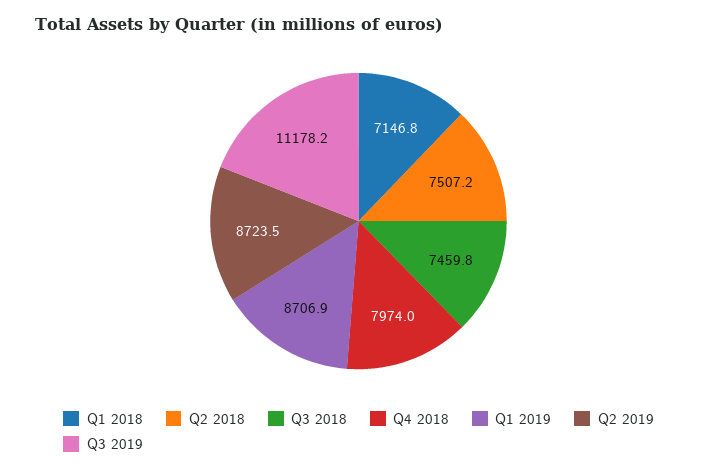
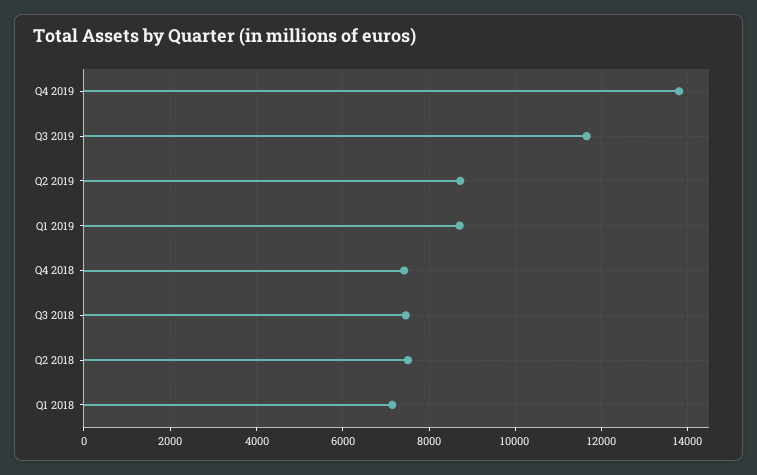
Q4 2018: 7974 -> 7400
Q3 2019: 11178.2 -> 11600
Q4 2019: none -> 13800

